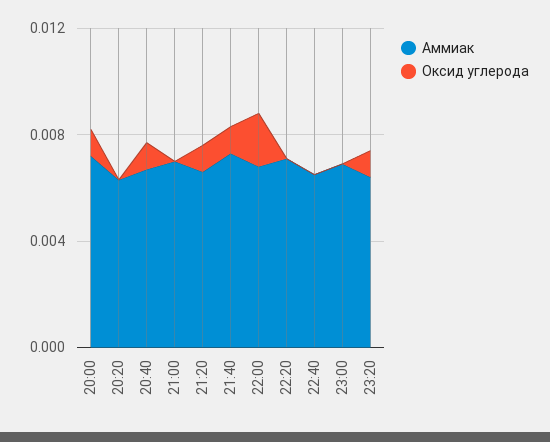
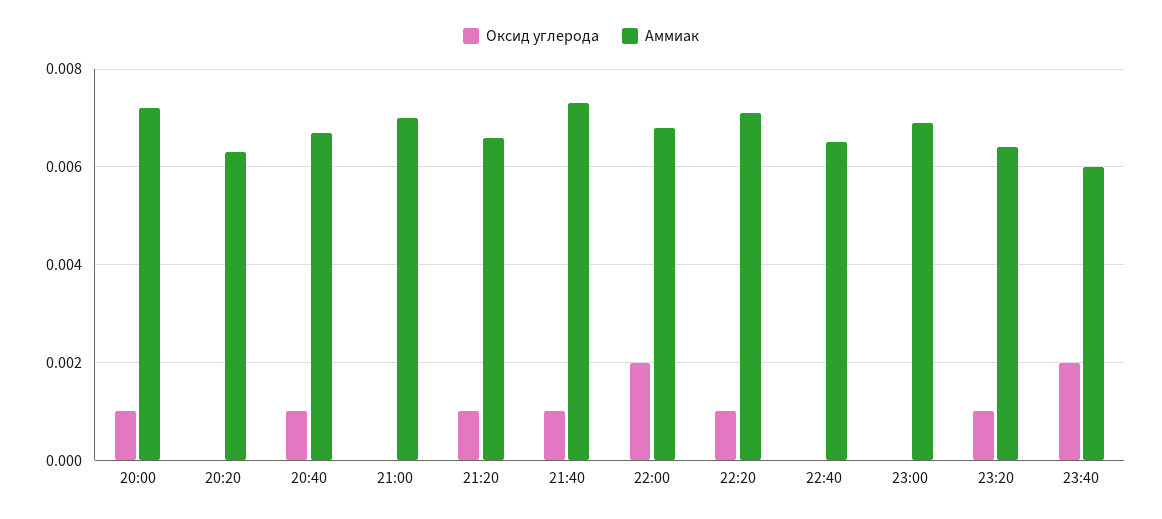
Оксид углерода, 22:20: 0 -> 0.001
Оксид углерода, 23:40: none -> 0.002
Аммиак, 23:40: none -> 0.006

